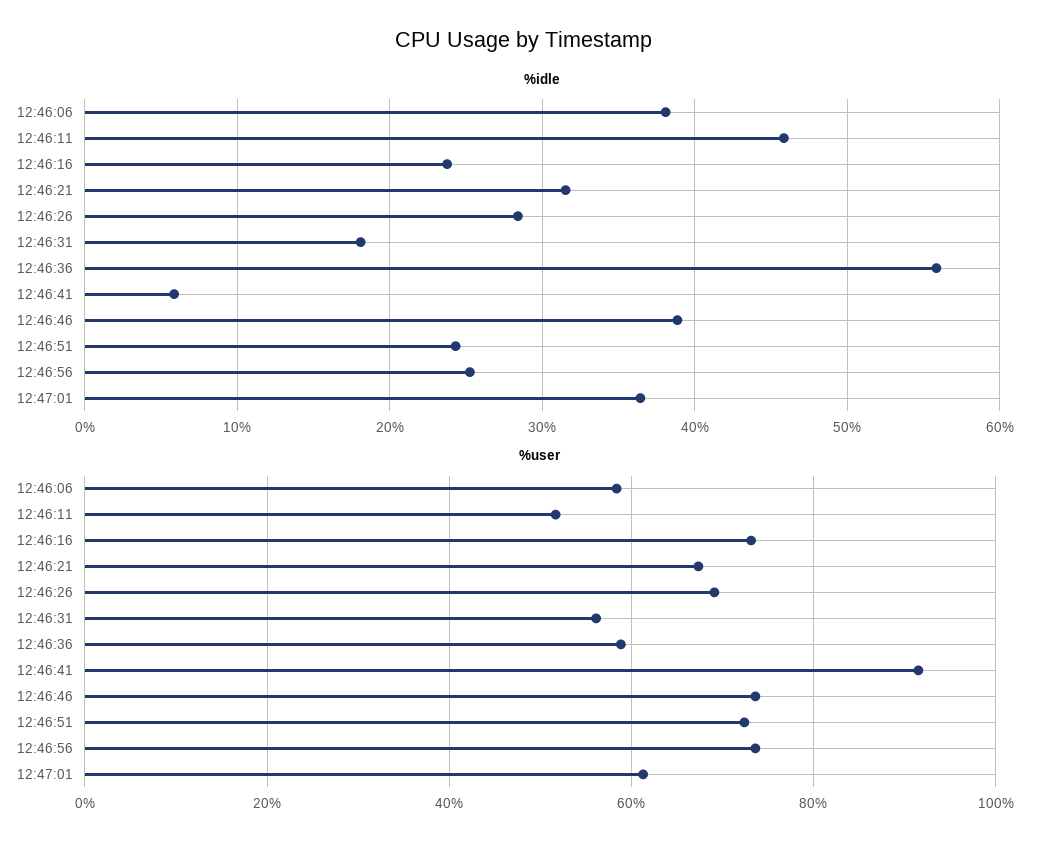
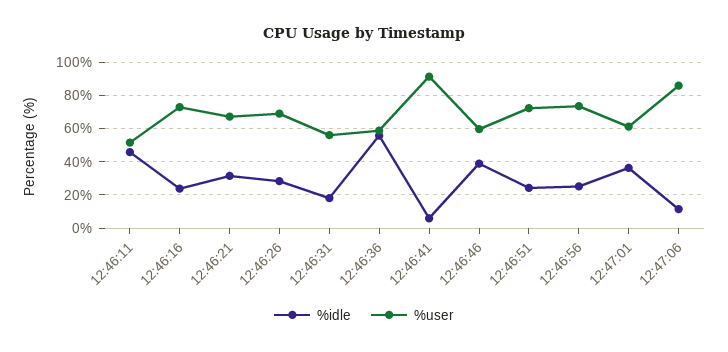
%idle, 12:46:06: 38 -> none
%user, 12:46:06: 58 -> none
%user, 12:46:46: 74 -> 60
%idle, 12:47:06: none -> 10
%user, 12:47:06: none -> 85

